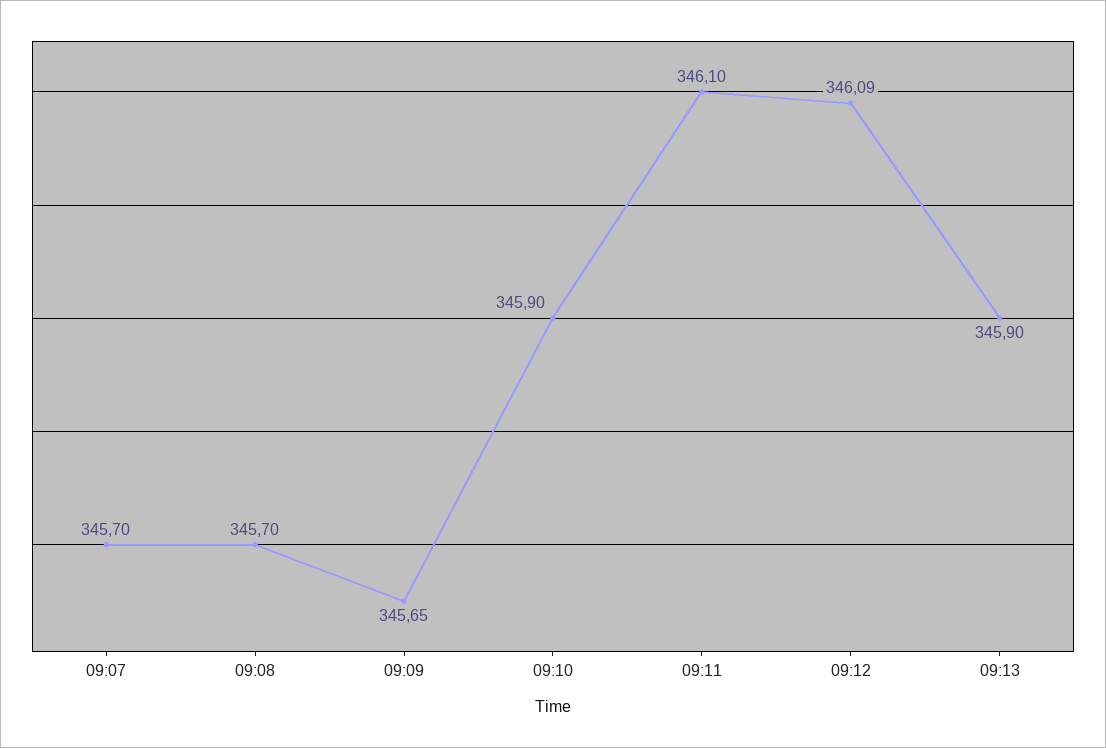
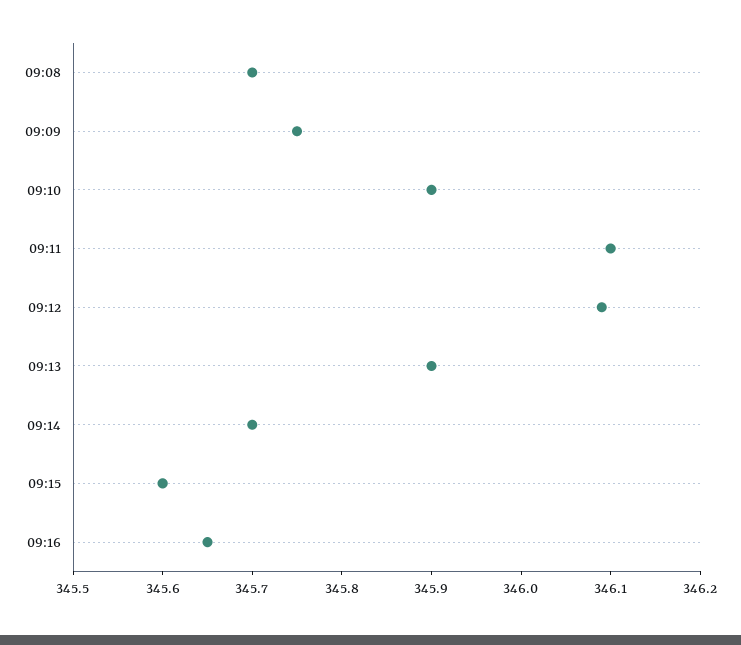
09:07: 345.7 -> none
09:09: 345.65 -> 345.75
09:14: none -> 345.7
09:15: none -> 345.6
09:16: none -> 345.65

